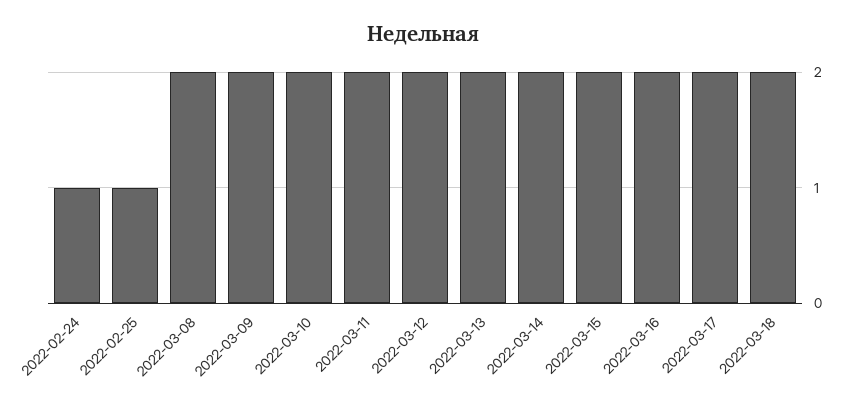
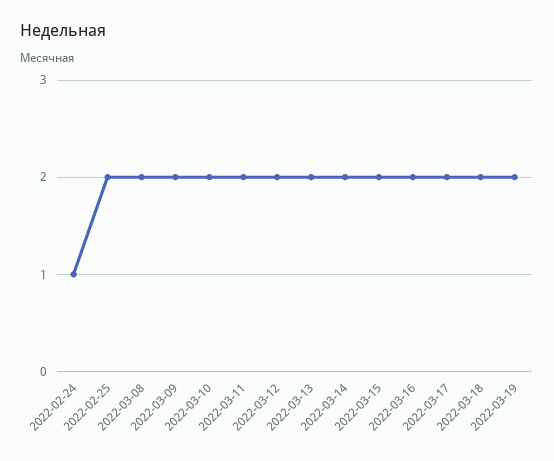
2022-02-25: 1 -> 2
2022-03-19: none -> 2

